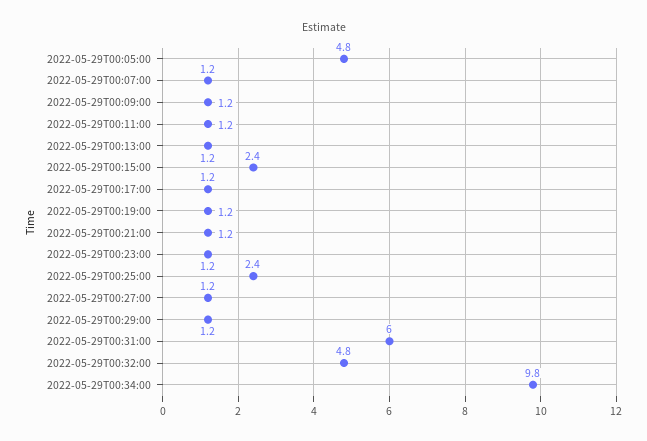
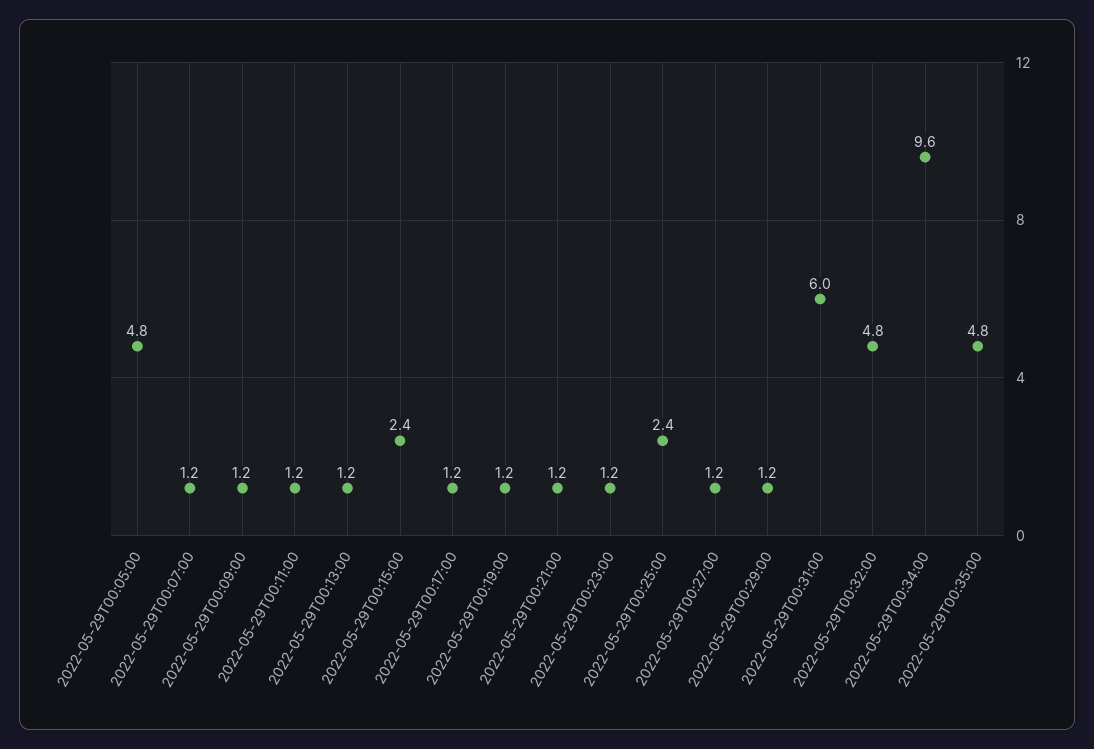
2022-05-29T00:34:00: 9.8 -> 9.6
2022-05-29T00:35:00: none -> 4.8

